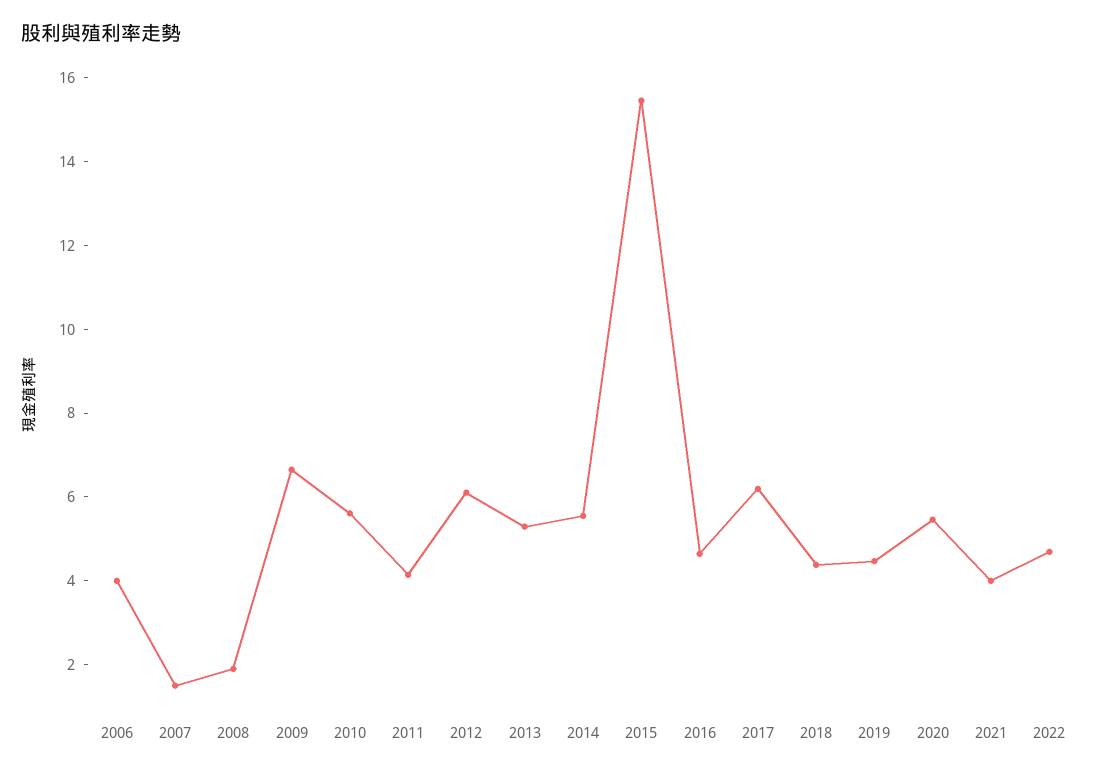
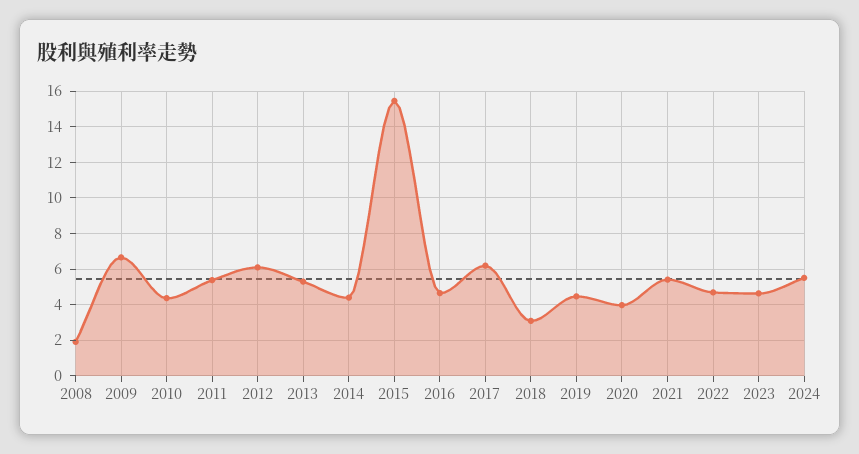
2006: 4 -> none
2007: 1.5 -> none
2010: 5.5 -> 4.5
2011: 4 -> 5.5
2014: 5.5 -> 4.5
2018: 4.5 -> 3
2020: 5.5 -> 4
2021: 4 -> 5.5
2023: none -> 4.5
2024: none -> 5.5

